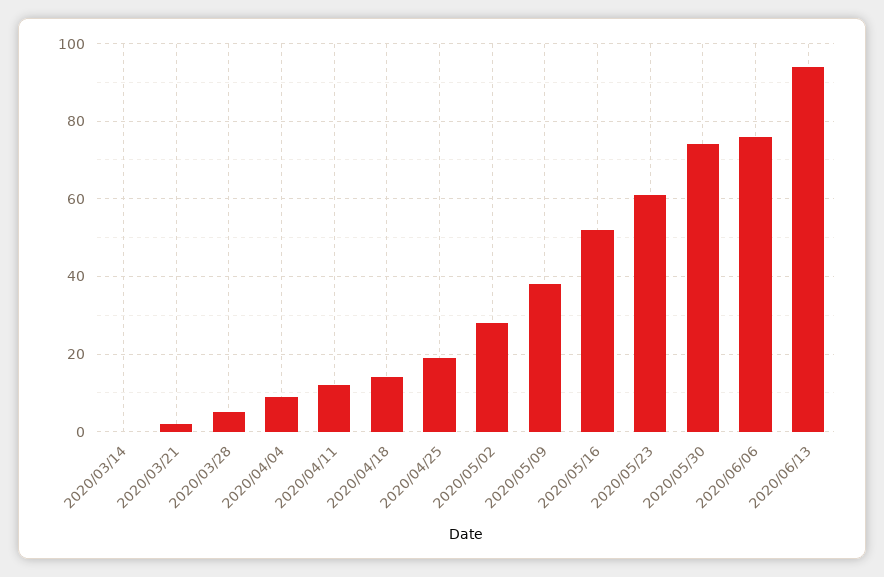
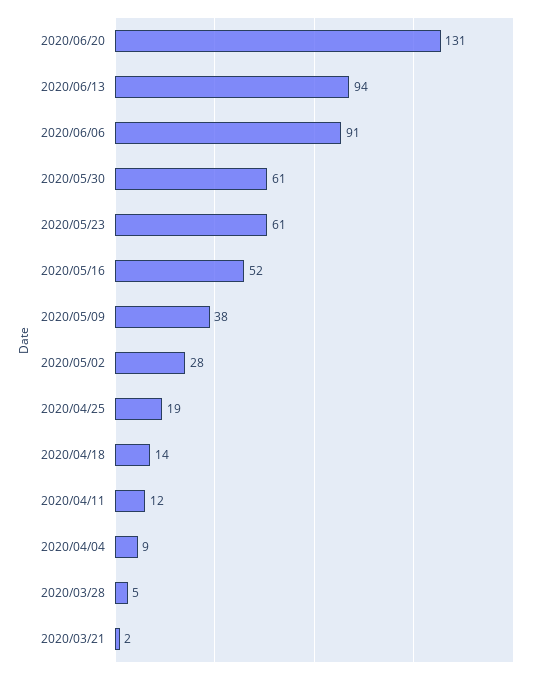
2020/03/14: 0 -> none
2020/05/30: 75 -> 61
2020/06/06: 75 -> 91
2020/06/20: none -> 131

